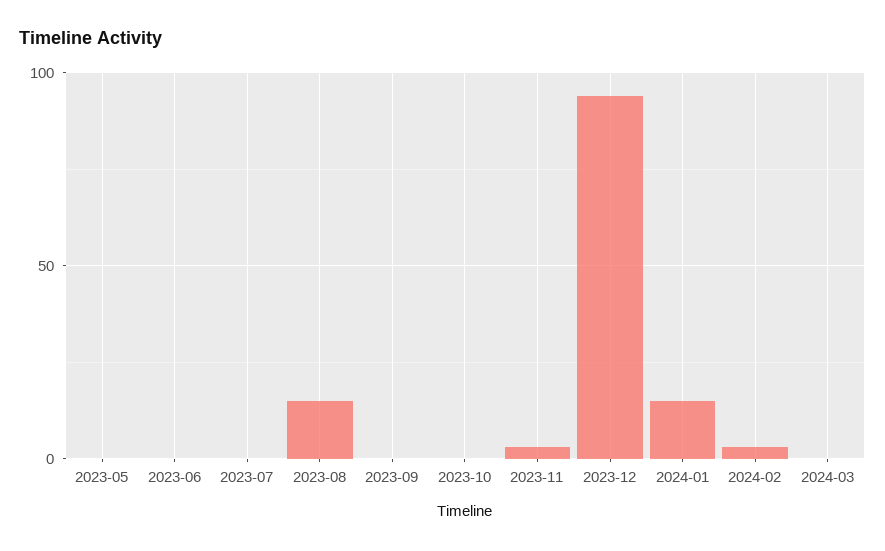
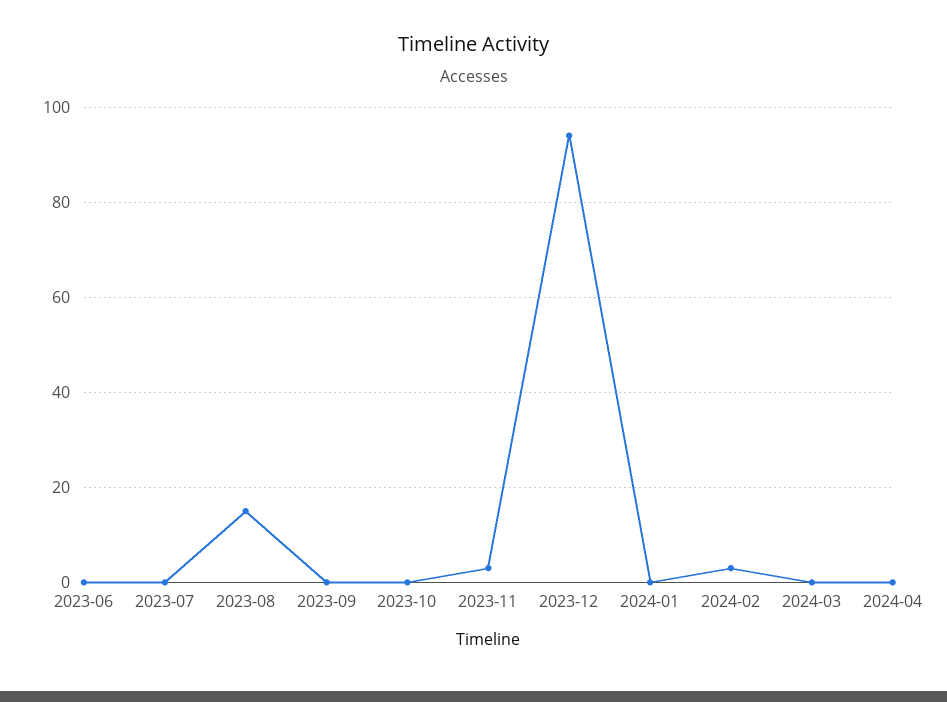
2023-05: 0 -> none
2024-01: 15 -> 0
2024-04: none -> 0

